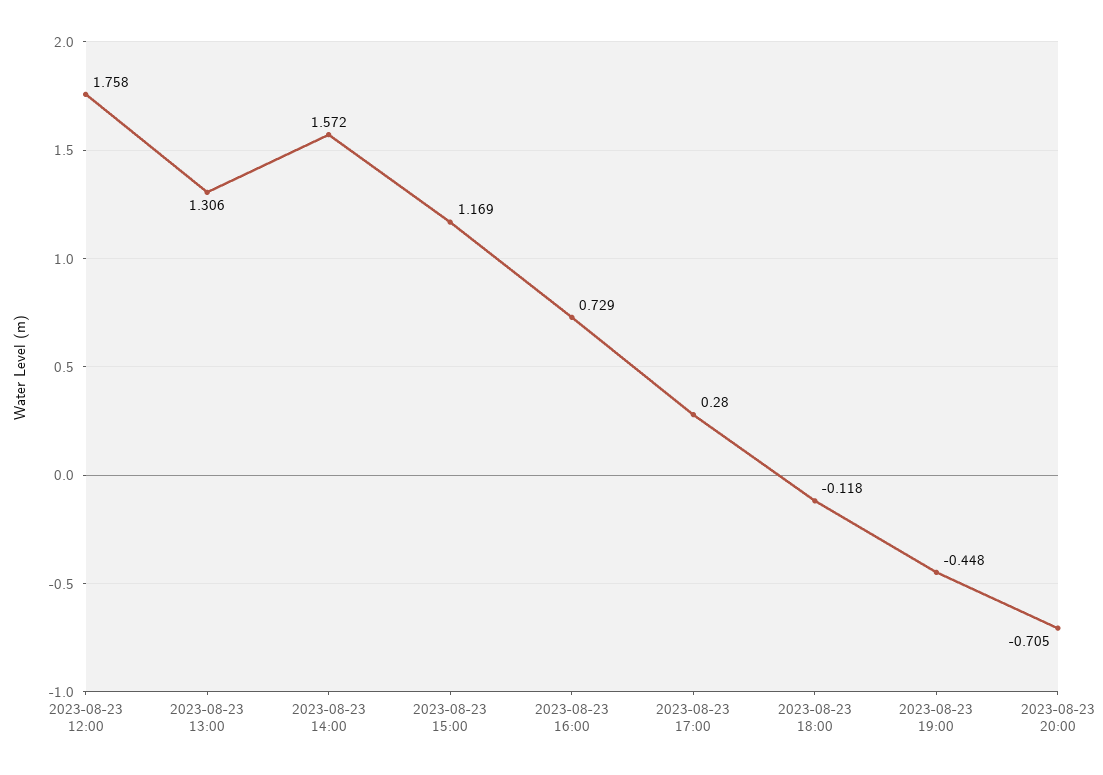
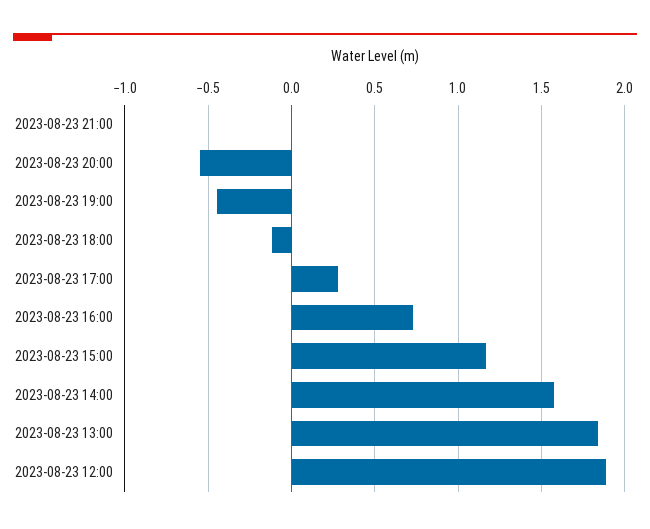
2023-08-23 12:00: 1.758 -> 1.9
2023-08-23 13:00: 1.306 -> 1.85
2023-08-23 20:00: -0.705 -> -0.55
2023-08-23 21:00: none -> 0

